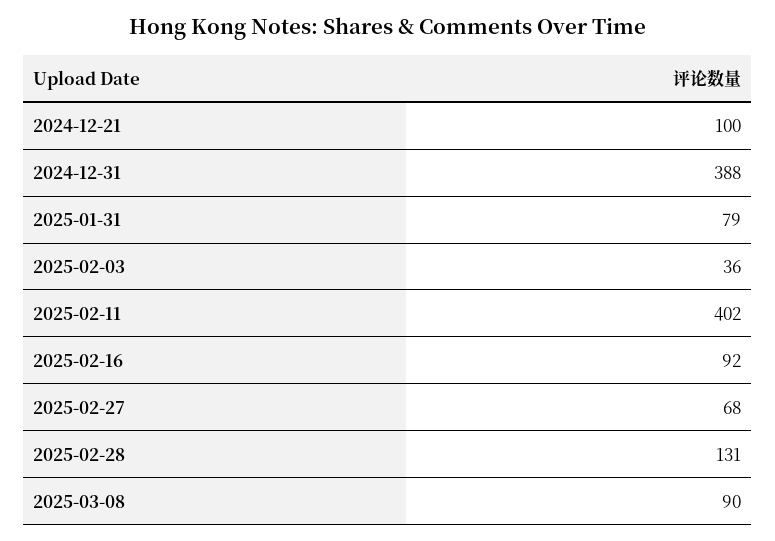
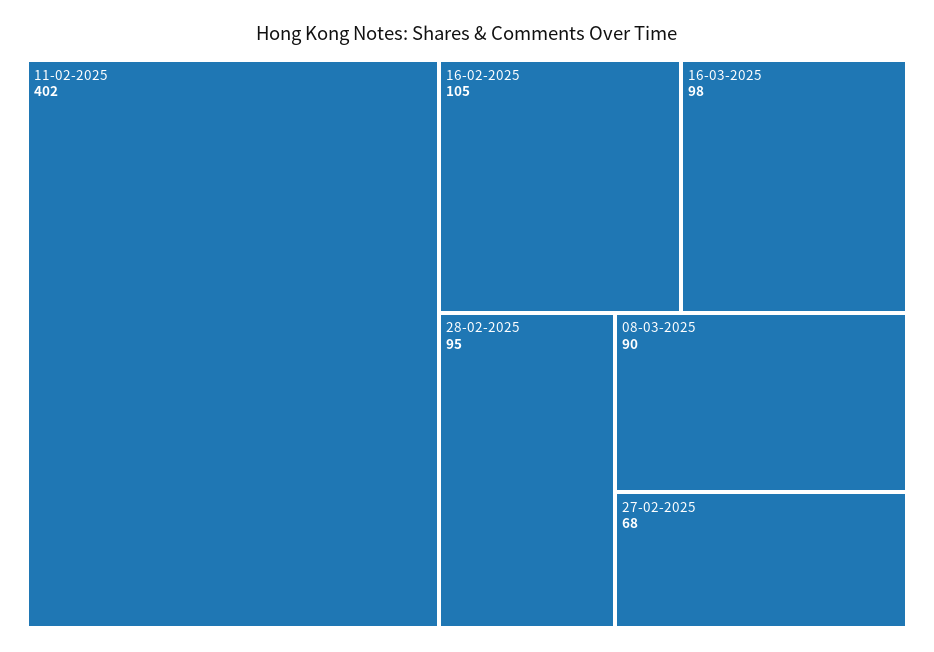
2024-12-21: 100 -> none
2024-12-31: 388 -> none
2025-01-31: 79 -> none
2025-02-03: 36 -> none
2025-02-16: 92 -> 105
2025-02-28: 131 -> 95
16-03-2025: none -> 98

